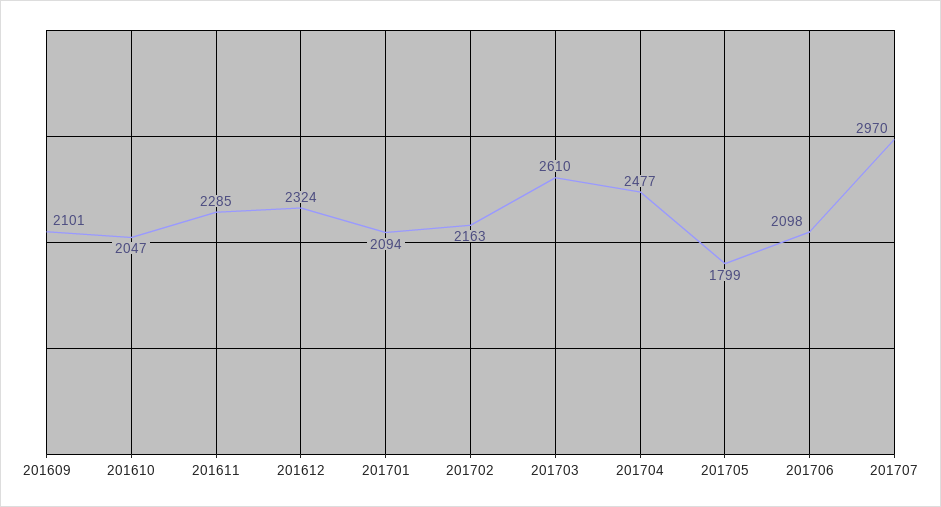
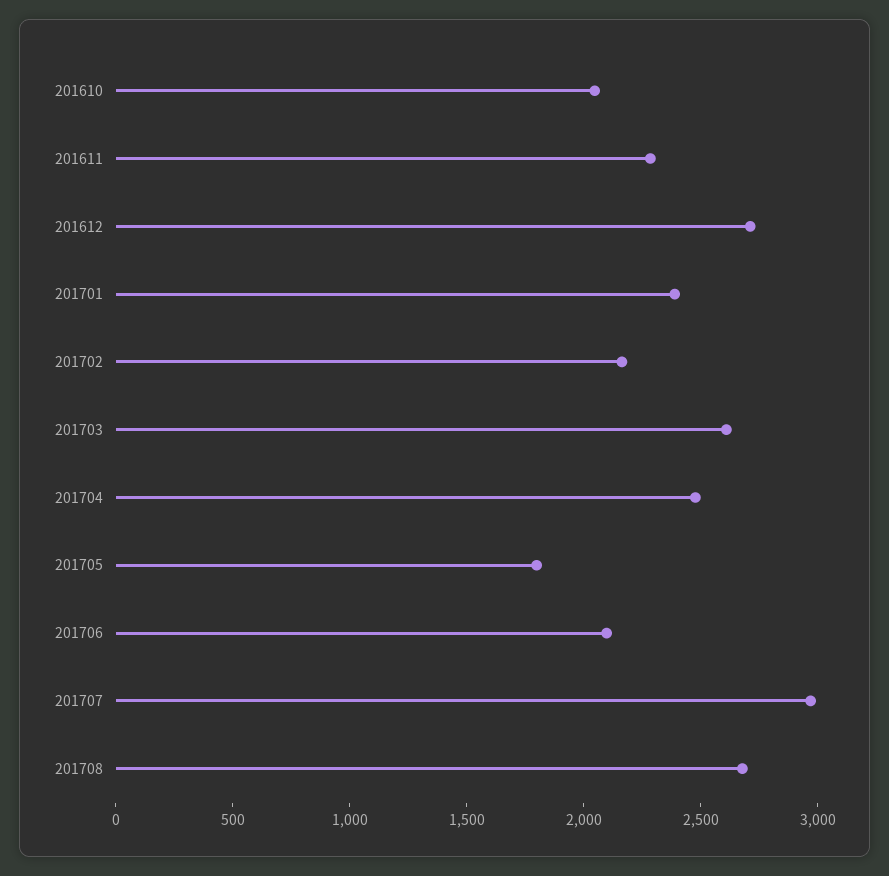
201609: 2101 -> none
201612: 2324 -> 2700
201701: 2094 -> 2400
201708: none -> 2700

